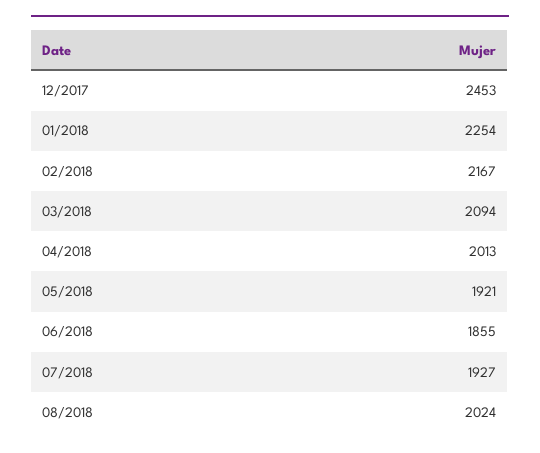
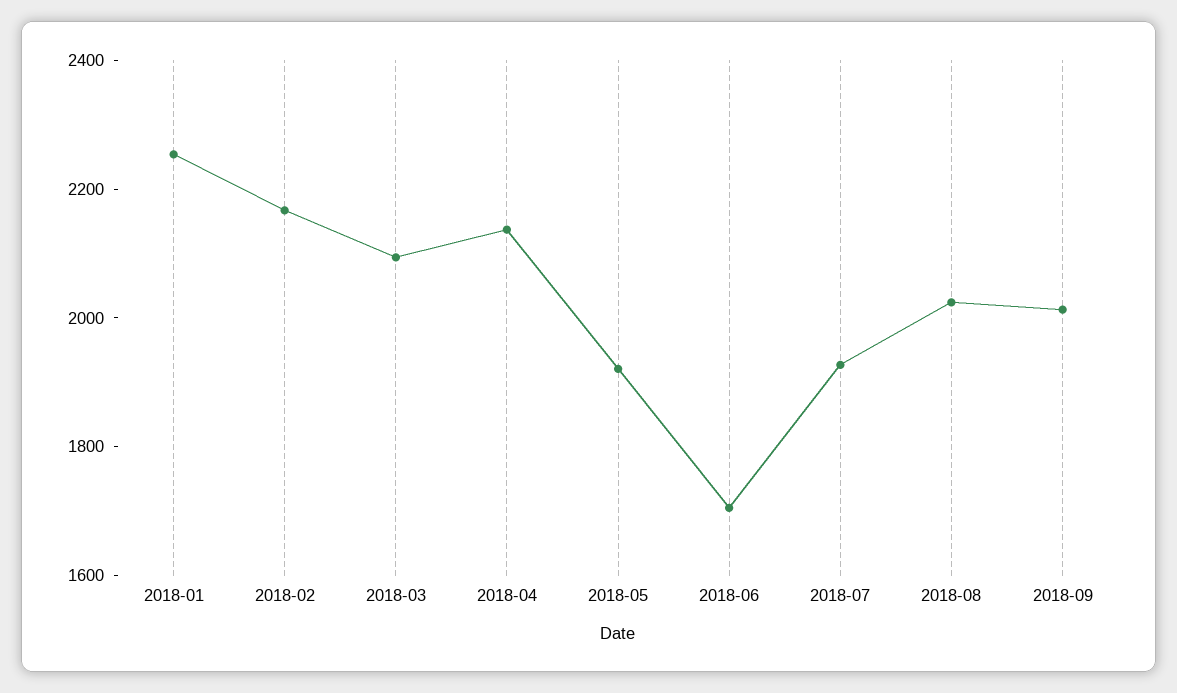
12/2017: 2453 -> none
04/2018: 2013 -> 2150
06/2018: 1855 -> 1700
2018-09: none -> 2000

